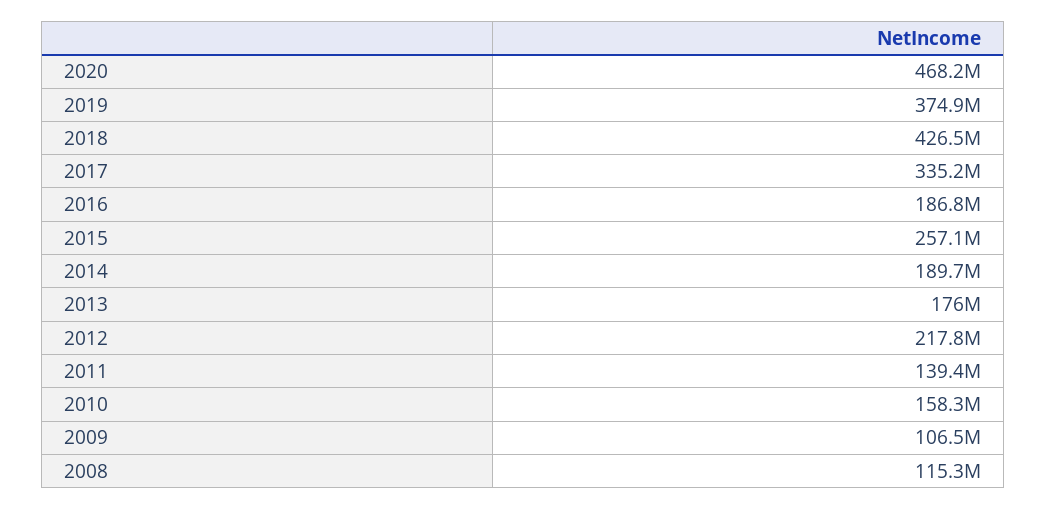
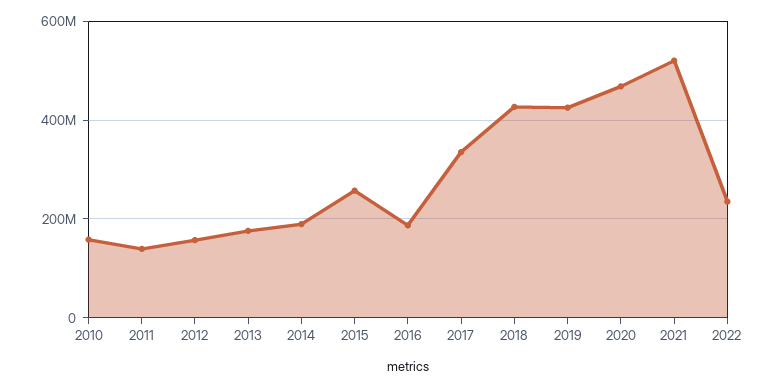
2019: 374900000 -> 420000000
2012: 217800000 -> 160000000
2009: 106500000 -> none
2008: 115300000 -> none
2021: none -> 520000000
2022: none -> 240000000

